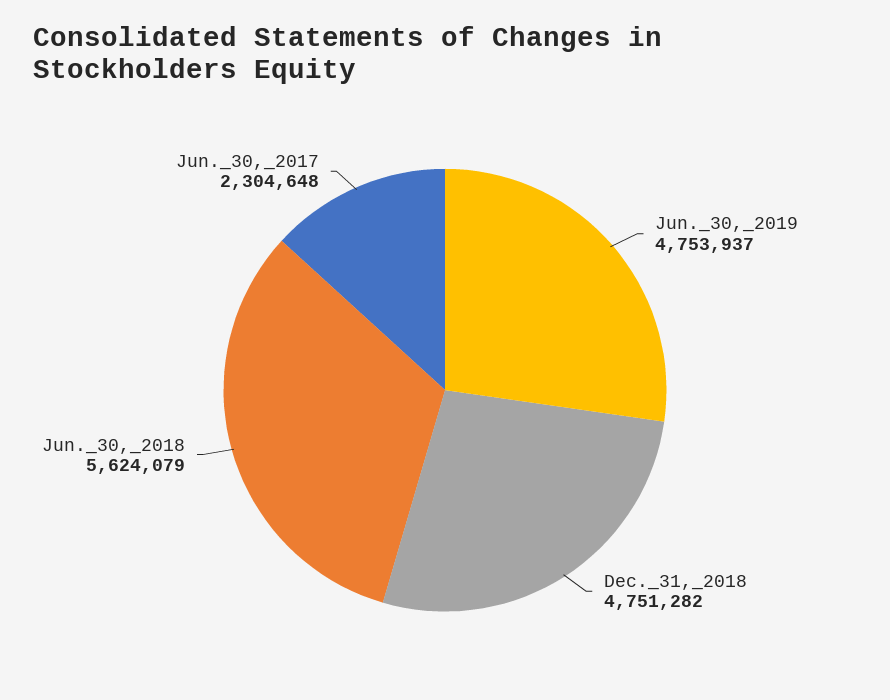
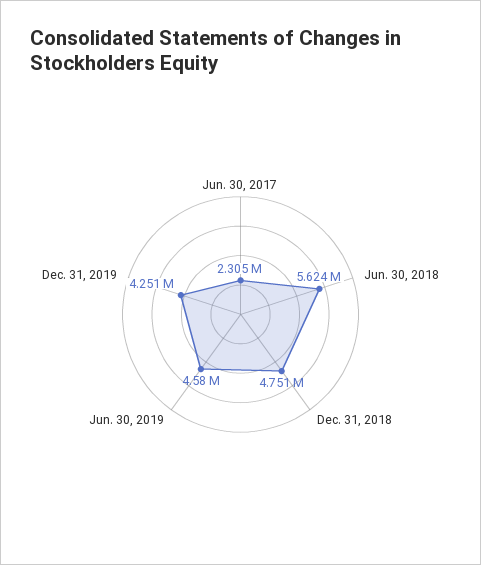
Jun._30,_2019: 4753937 -> 4580000
Dec. 31, 2019: none -> 4251000

